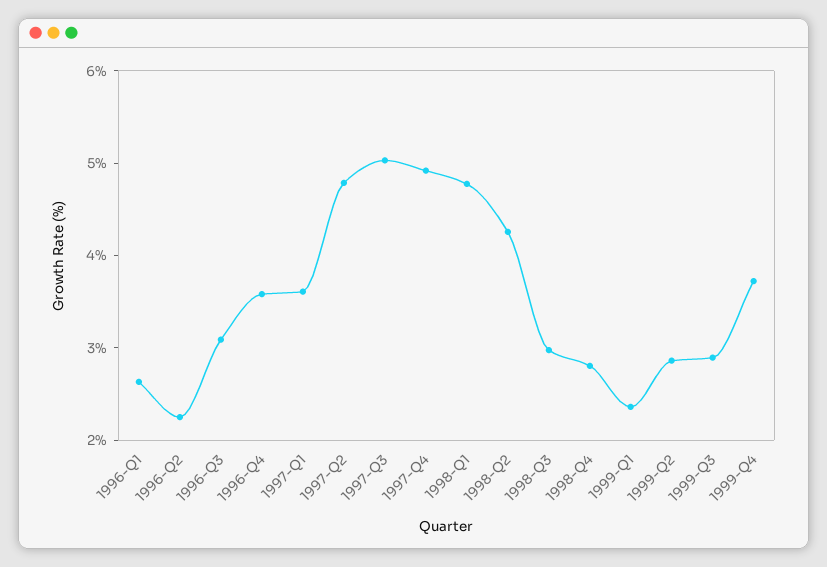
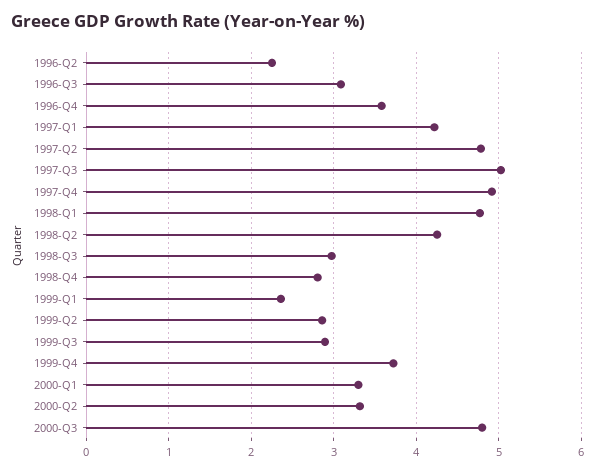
1996-Q1: 2.6 -> none
1997-Q1: 3.6 -> 4.2
2000-Q1: none -> 3.3
2000-Q2: none -> 3.3
2000-Q3: none -> 4.8

